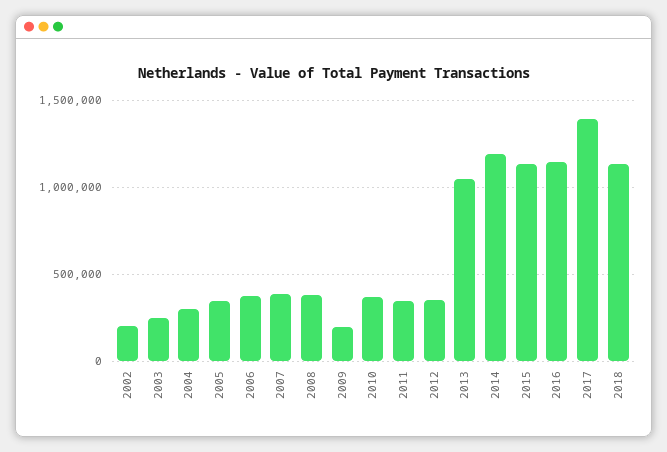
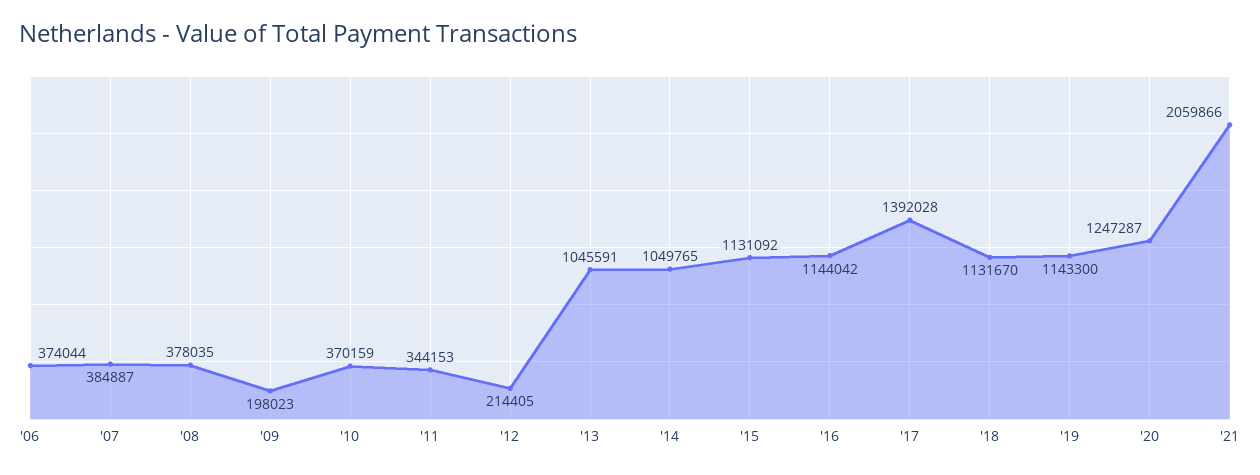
2002: 200000 -> none
2003: 250000 -> none
2004: 300000 -> none
2005: 350000 -> none
2012: 350000 -> 214405
2014: 1200000 -> 1049765
'19: none -> 1143300
'20: none -> 1247287
'21: none -> 2059866

